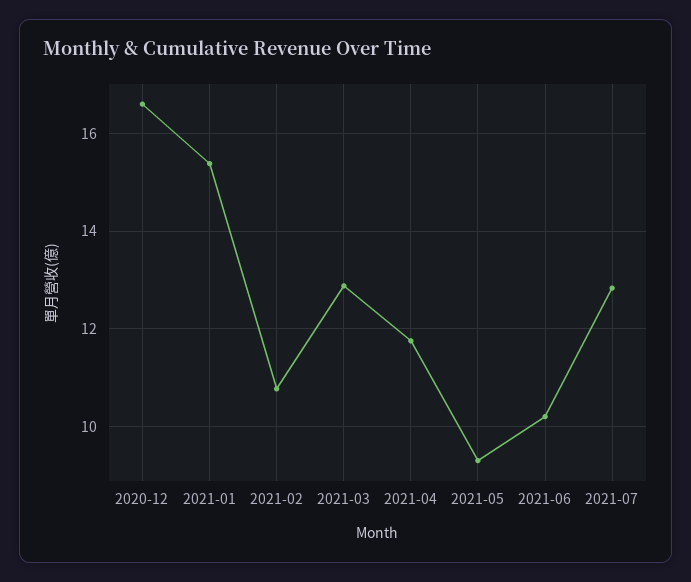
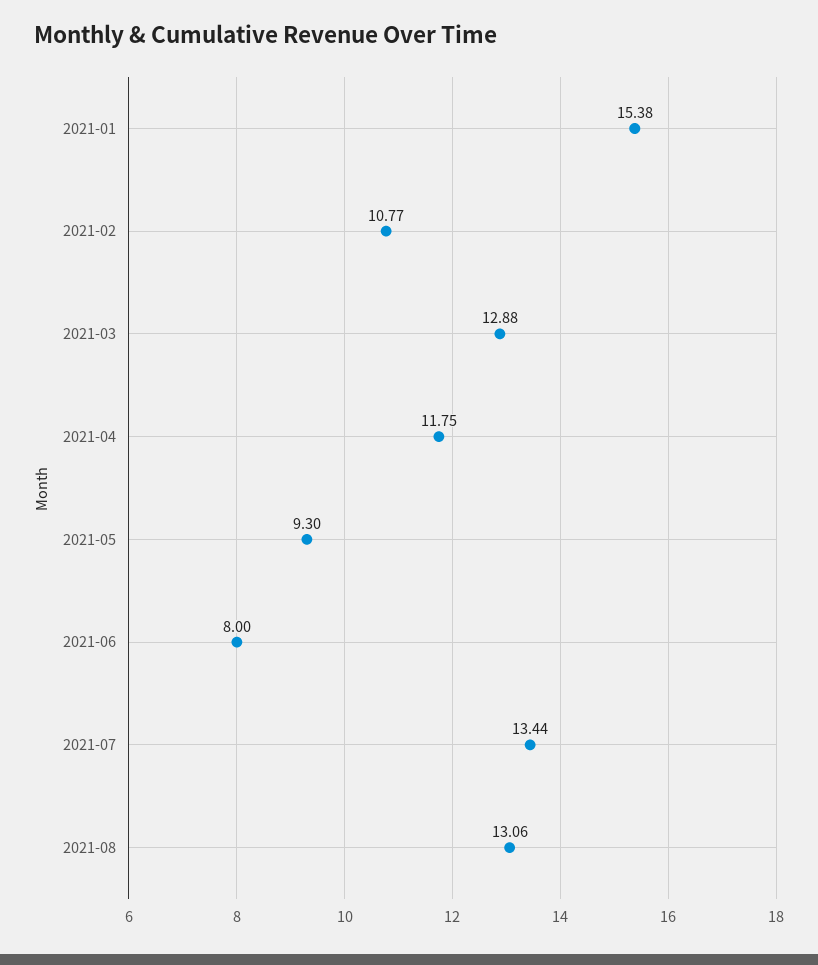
2020-12: 16.6 -> none
2021-06: 10.2 -> 8
2021-07: 12.8 -> 13.44
2021-08: none -> 13.06

